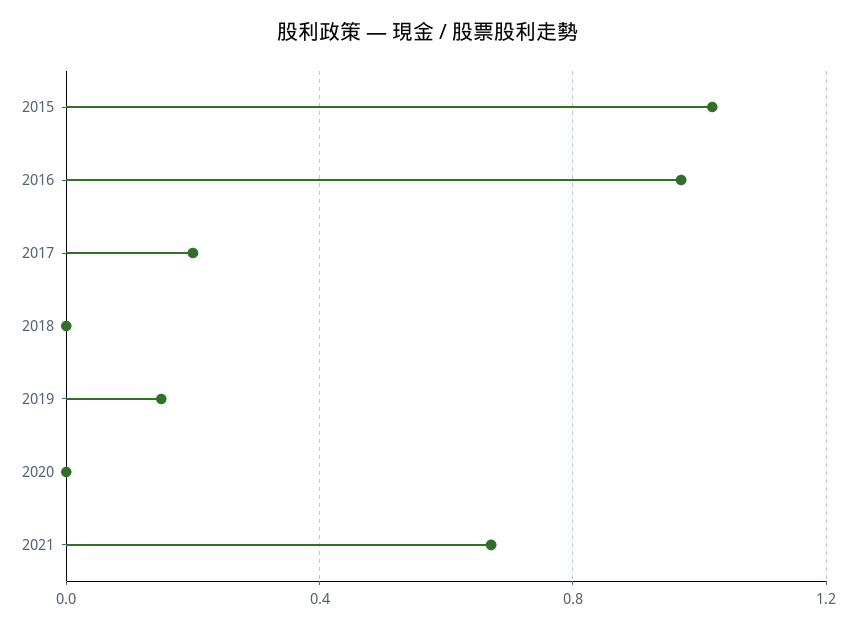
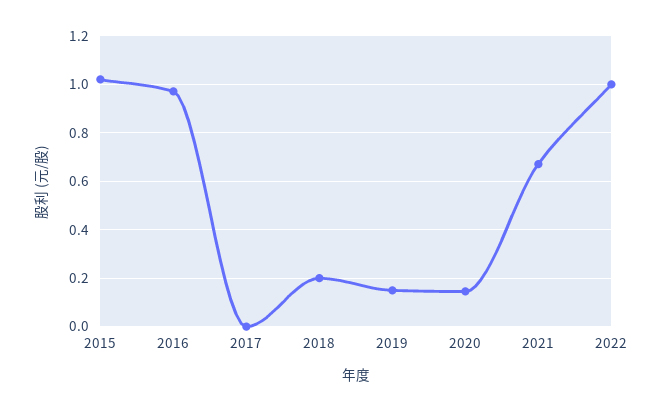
2017: 0.2 -> 0
2018: 0 -> 0.2
2020: 0 -> 0.15
2022: none -> 1

